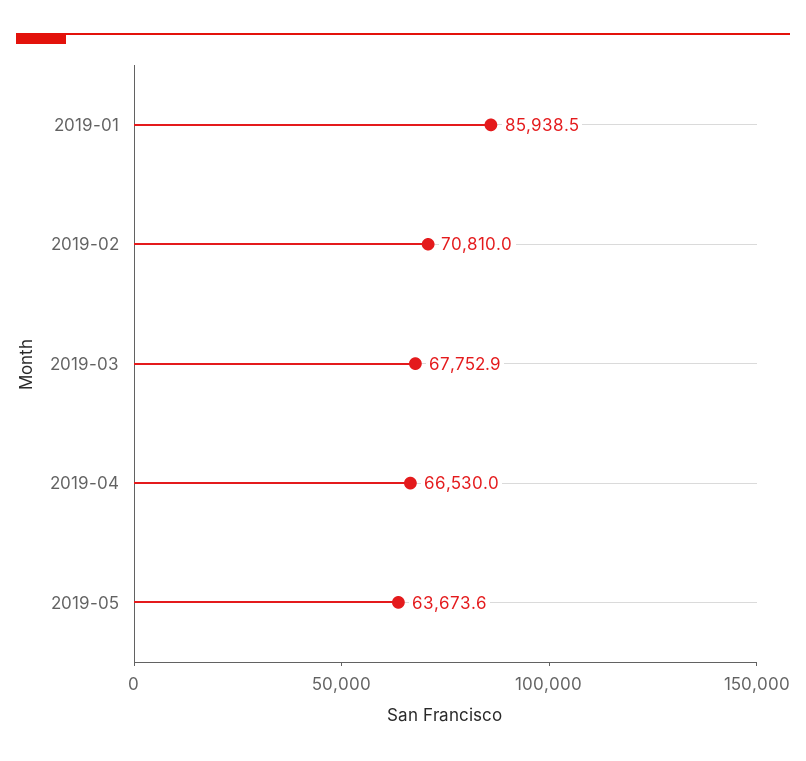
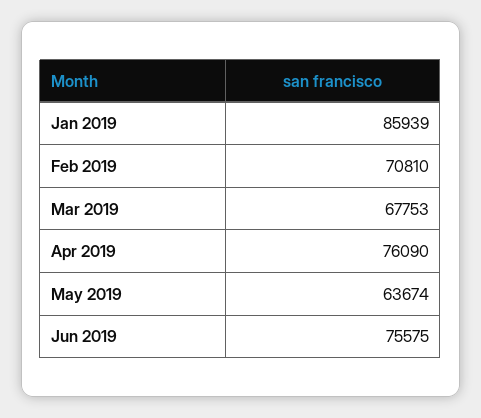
2019-04: 66530 -> 76090
Jun 2019: none -> 75575

